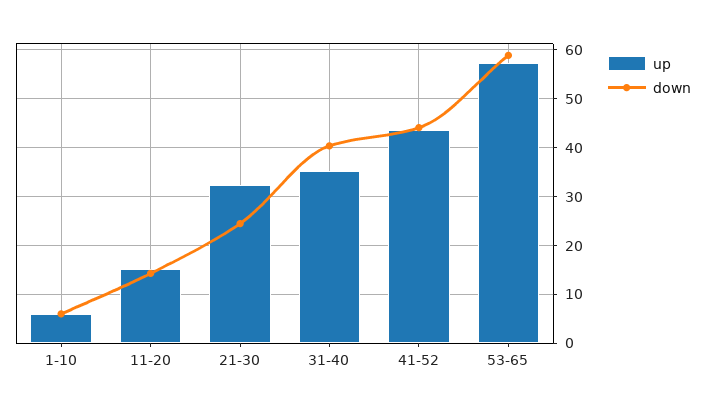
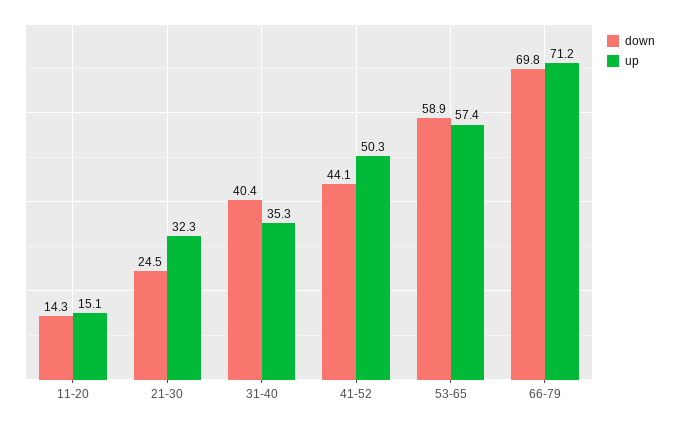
up, 1-10: 6 -> none
down, 1-10: 6 -> none
up, 41-52: 44 -> 50.3
down, 66-79: none -> 69.8
up, 66-79: none -> 71.2

